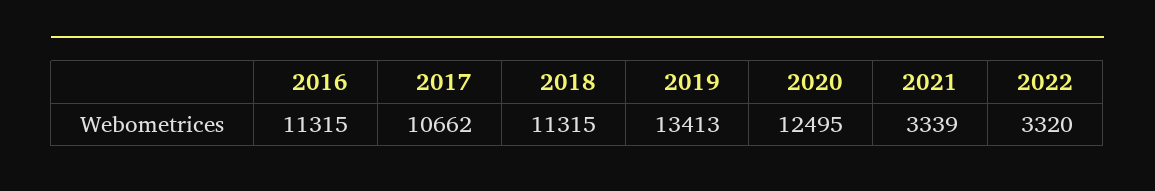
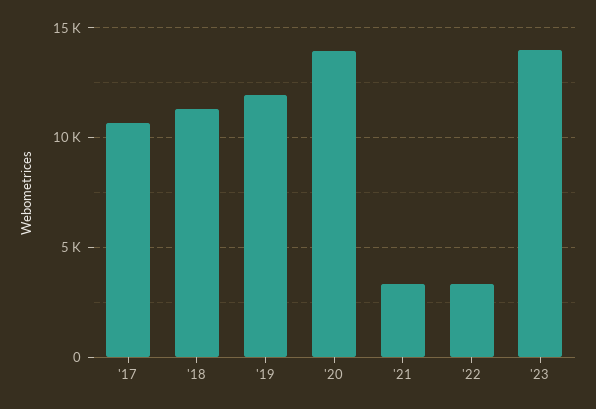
2016: 11315 -> none
2019: 13413 -> 12000
2020: 12495 -> 14000
'23: none -> 14000

